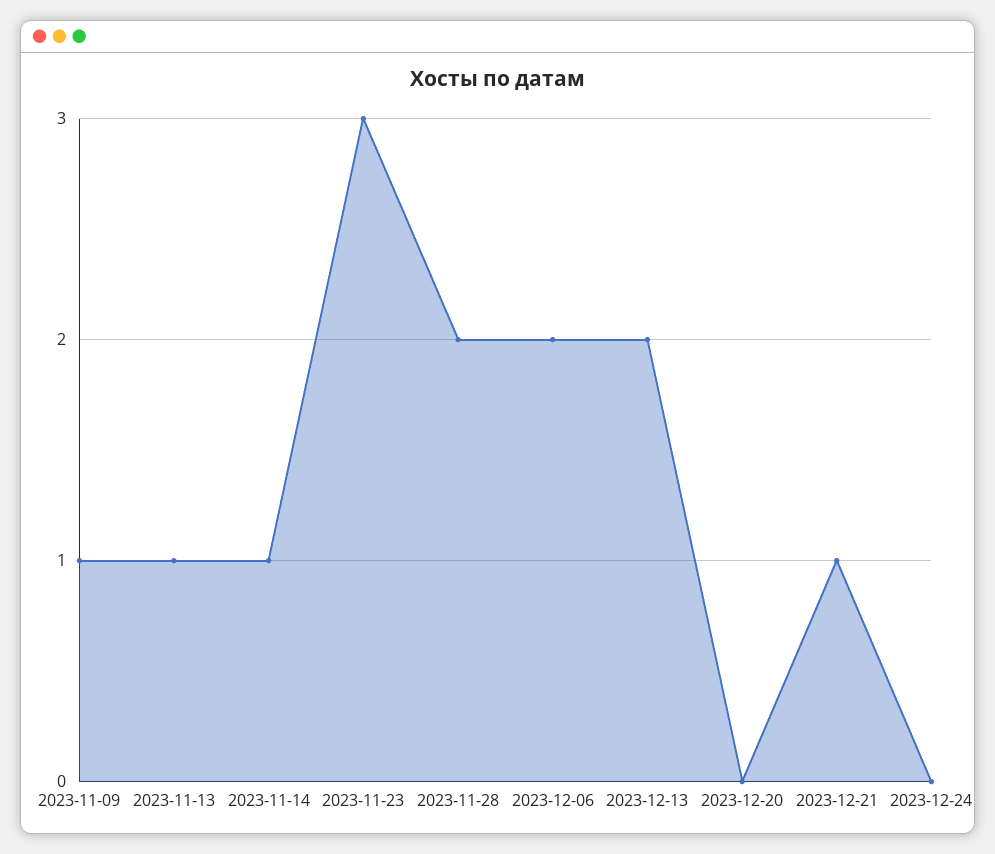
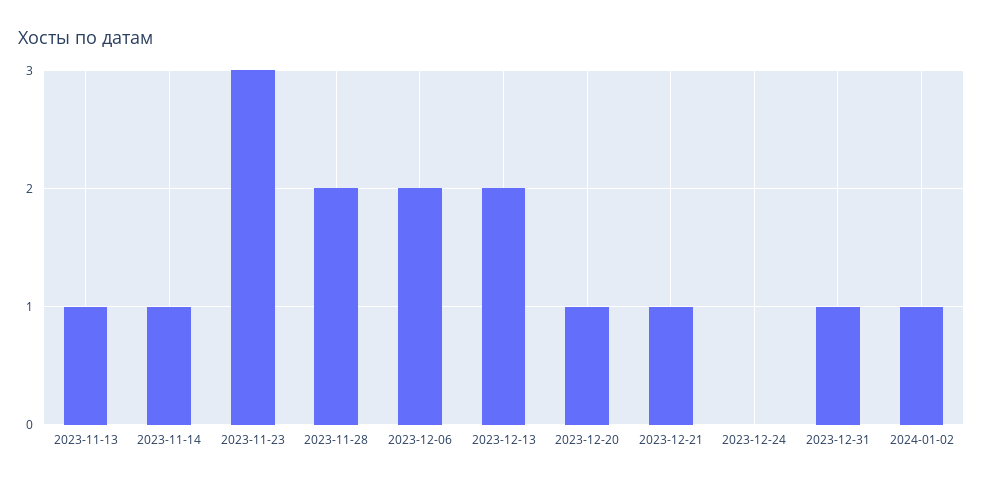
2023-11-09: 1 -> none
2023-12-20: 0 -> 1
2023-12-31: none -> 1
2024-01-02: none -> 1

